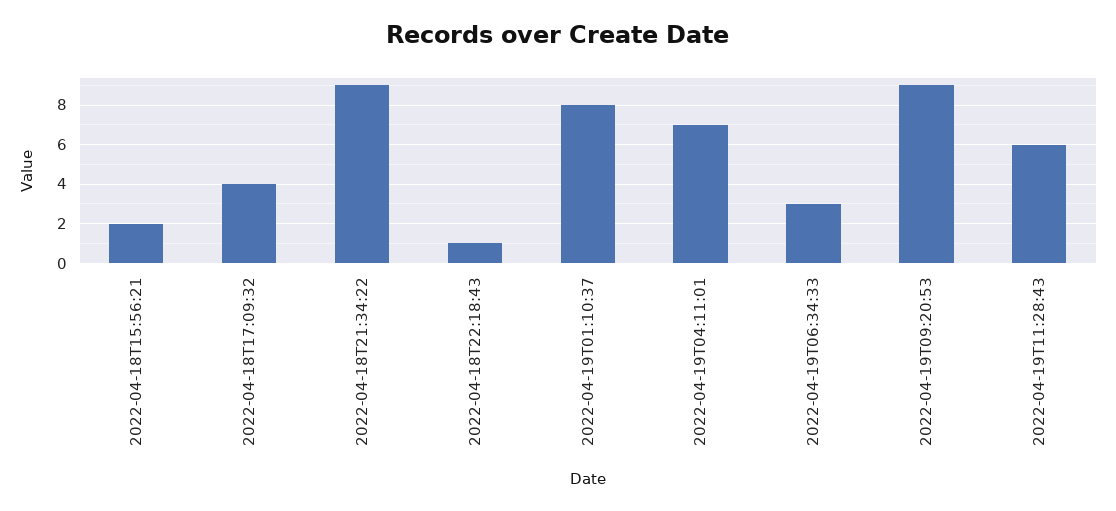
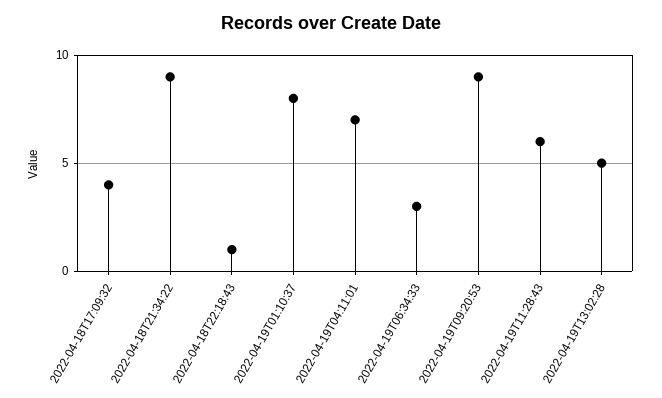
2022-04-18T15:56:21: 2 -> none
2022-04-19T13:02:28: none -> 5

